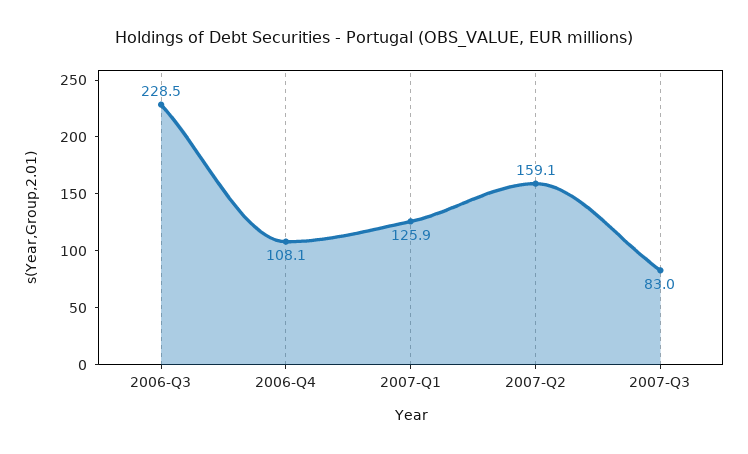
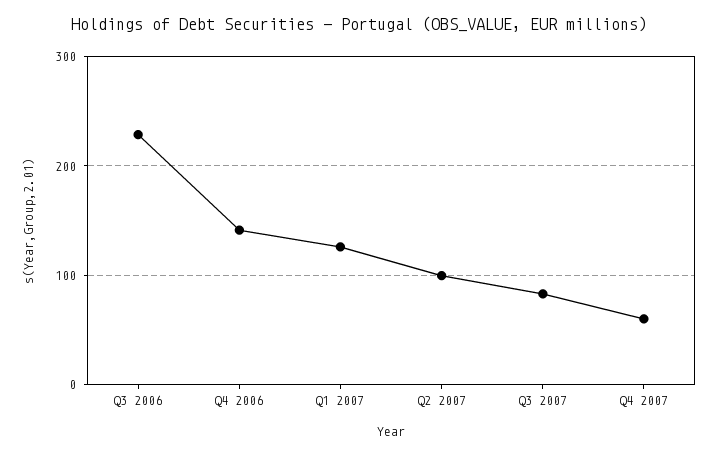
2006-Q4: 108.1 -> 140
2007-Q2: 159.1 -> 100
Q4 2007: none -> 60

